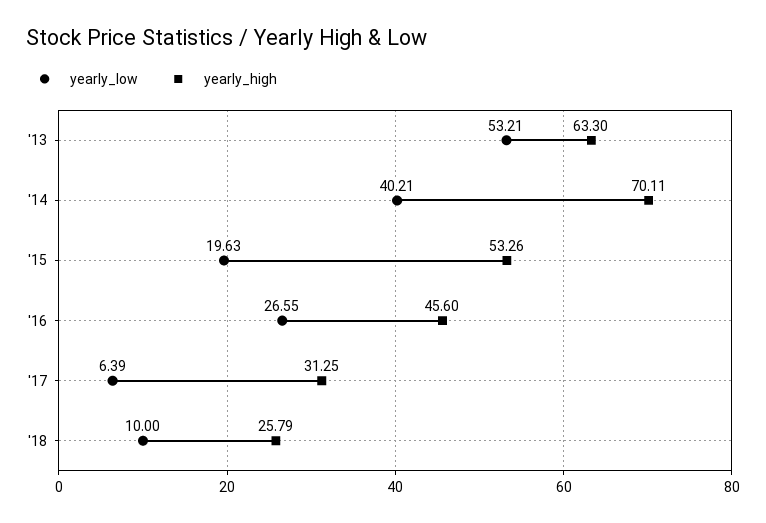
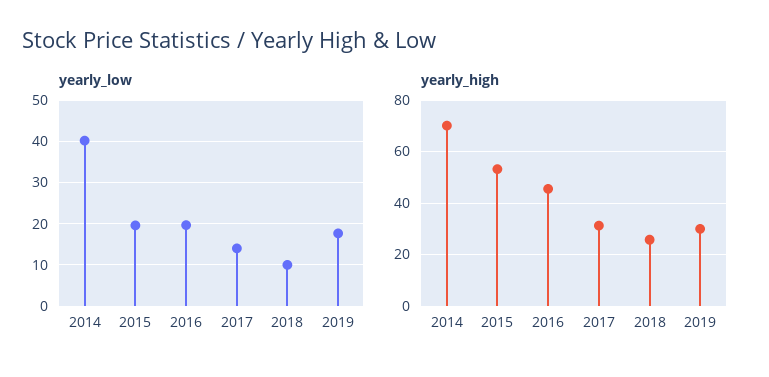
yearly_low, '13: 53.21 -> none
yearly_high, '13: 63.3 -> none
yearly_low, '16: 26.55 -> 20
yearly_low, '17: 6.39 -> 14
yearly_low, 2019: none -> 18
yearly_high, 2019: none -> 30

